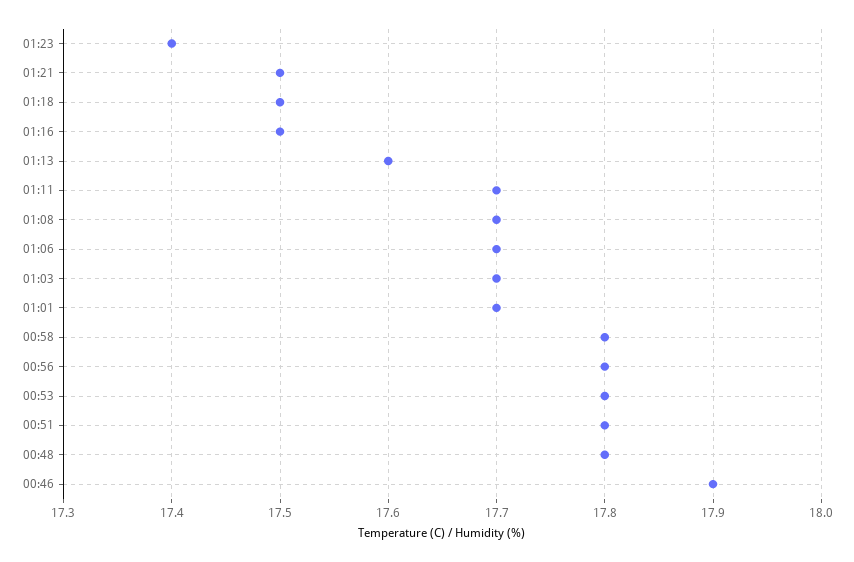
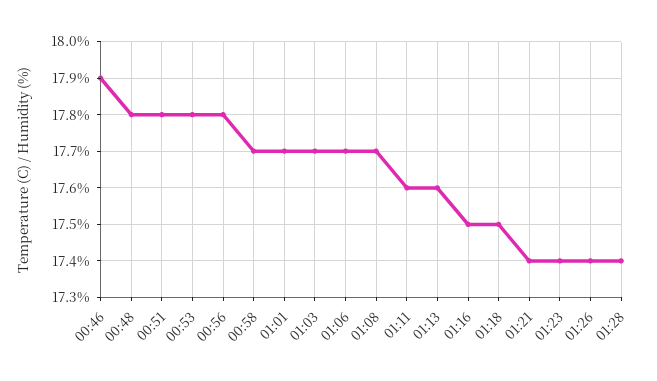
01:21: 17.5 -> 17.4
01:11: 17.7 -> 17.6
00:58: 17.8 -> 17.7
01:26: none -> 17.4
01:28: none -> 17.4

